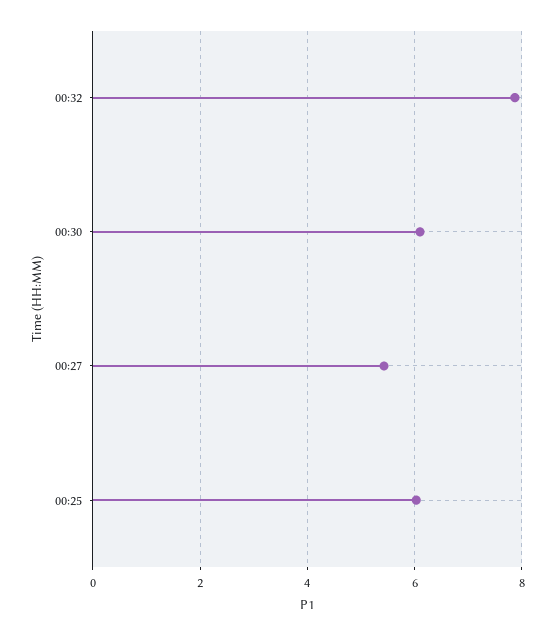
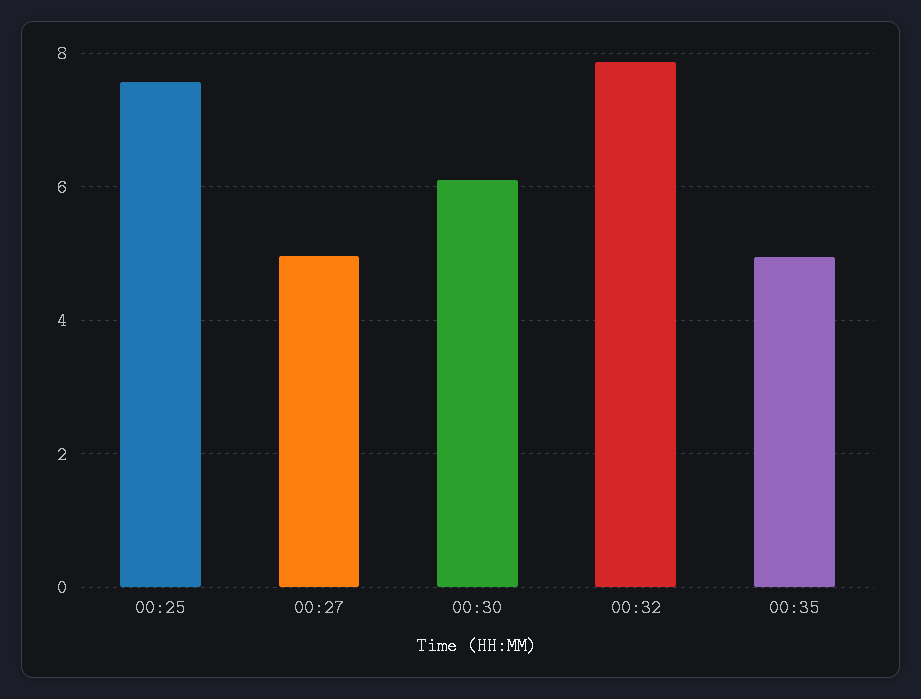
00:27: 5.4 -> 5
00:25: 6 -> 7.6
00:35: none -> 5

